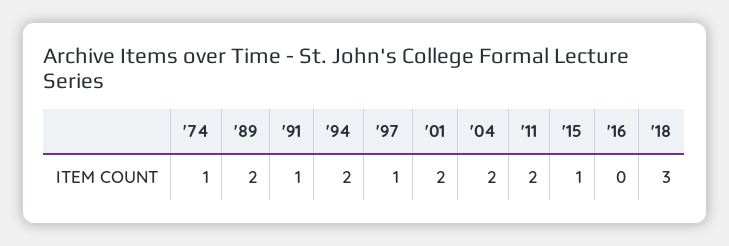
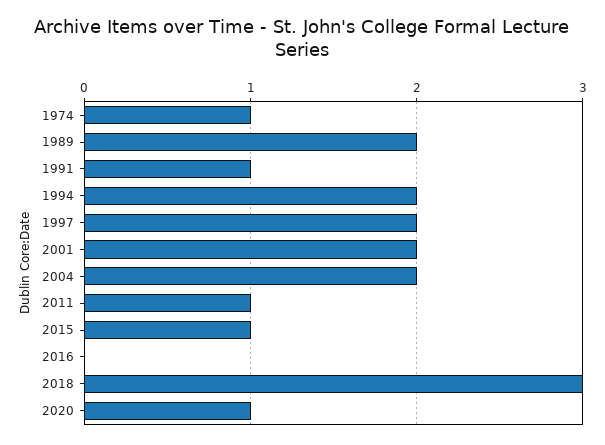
'97: 1 -> 2
'11: 2 -> 1
2020: none -> 1

